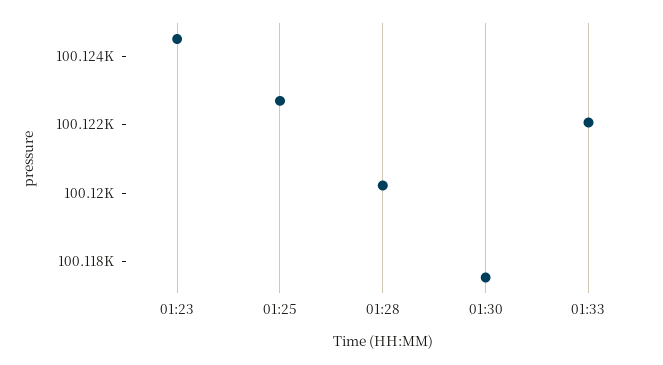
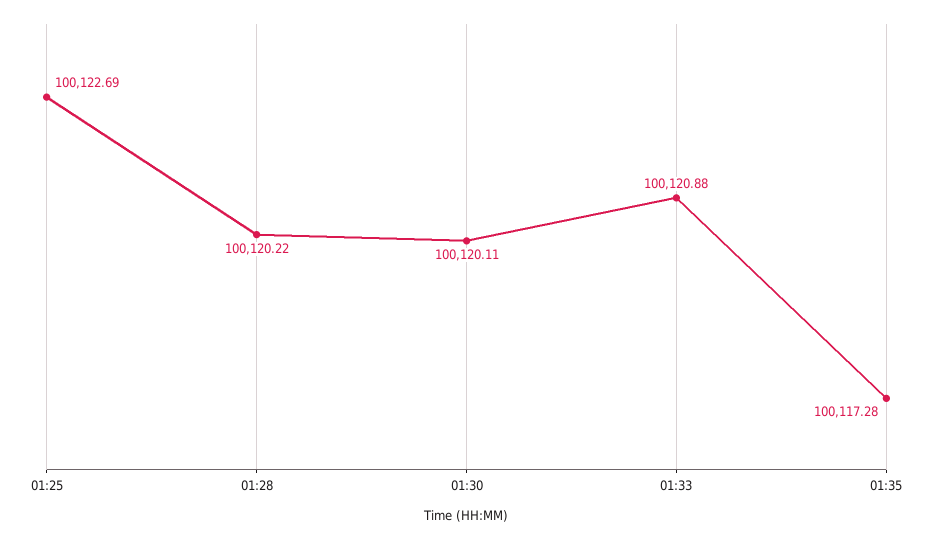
01:23: 100124.5 -> none
01:30: 100117.5 -> 100120.11
01:33: 100122 -> 100120.88
01:35: none -> 100117.28

